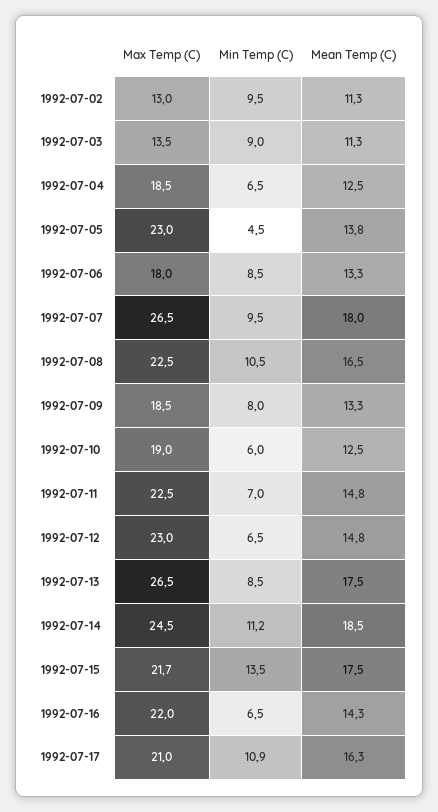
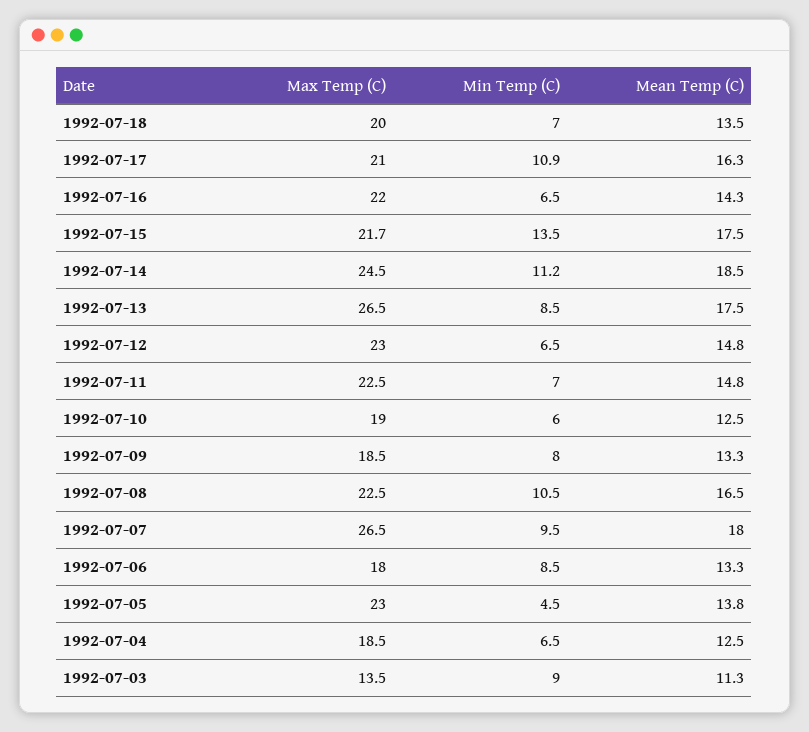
Max Temp (C), 1992-07-02: 13 -> none
Min Temp (C), 1992-07-02: 9.5 -> none
Mean Temp (C), 1992-07-02: 11.3 -> none
Max Temp (C), 1992-07-18: none -> 20
Min Temp (C), 1992-07-18: none -> 7
Mean Temp (C), 1992-07-18: none -> 13.5

